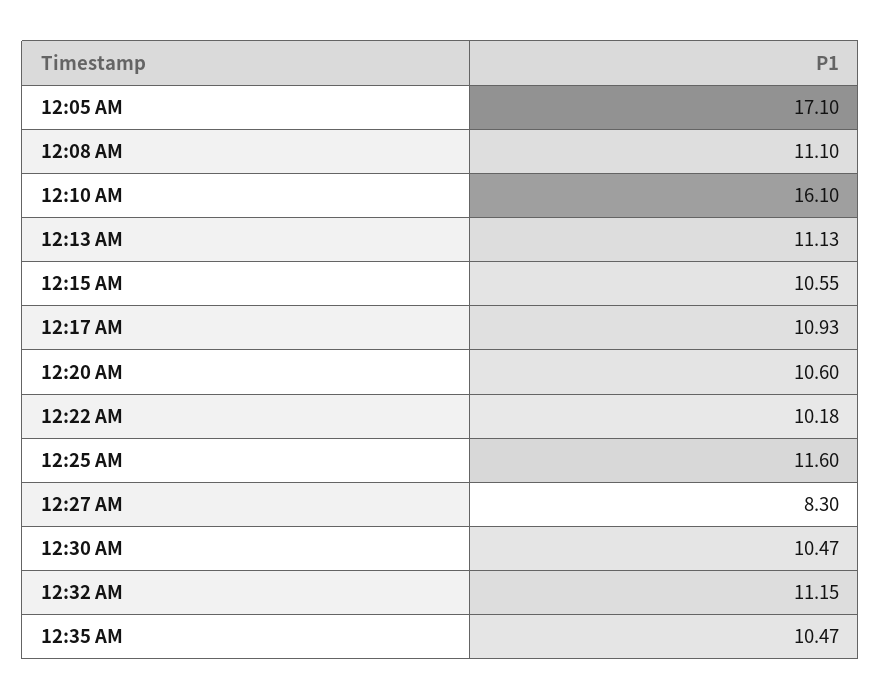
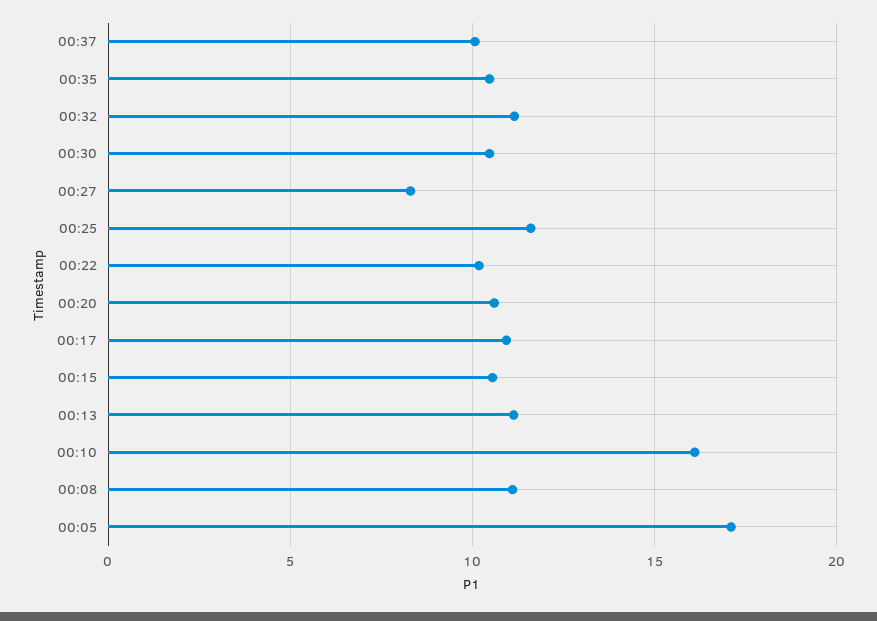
00:37: none -> 10

